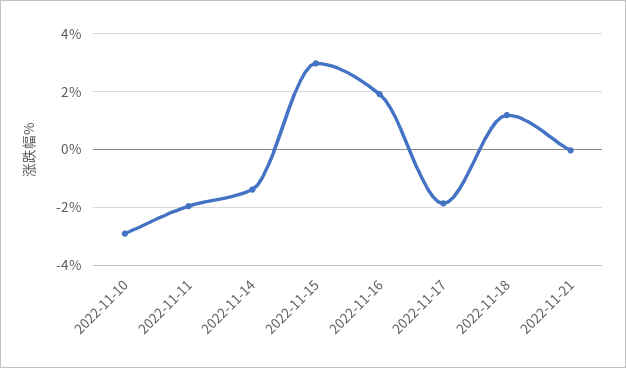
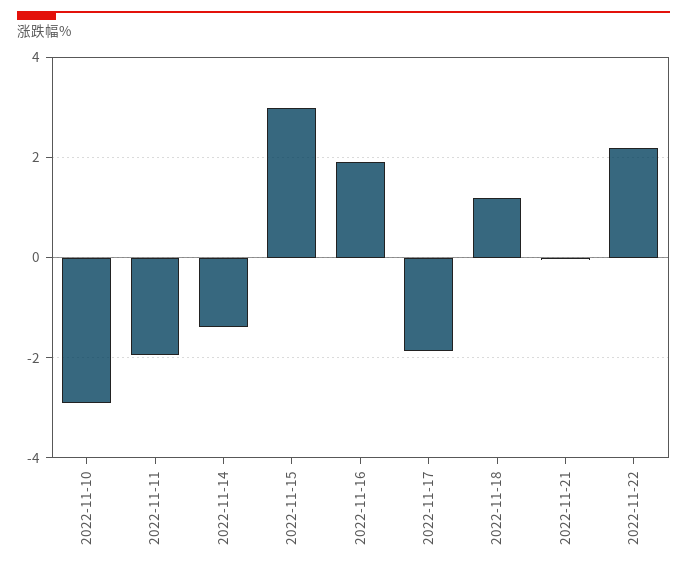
2022-11-22: none -> 2.2

